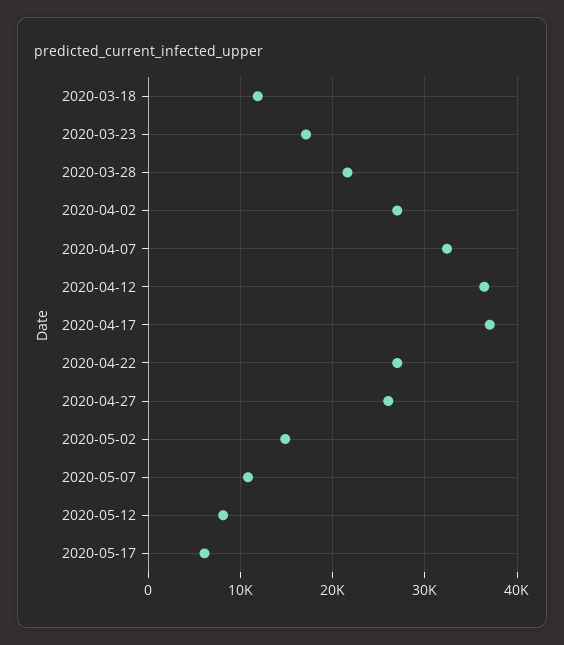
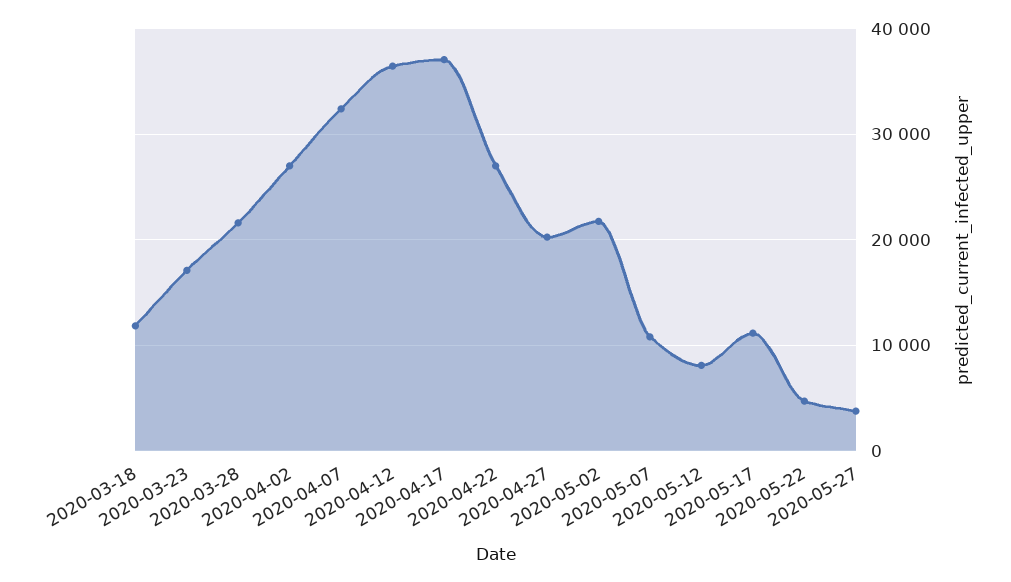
2020-04-27: 26000 -> 20000
2020-05-02: 15000 -> 22000
2020-05-17: 6000 -> 11000
2020-05-22: none -> 5000
2020-05-27: none -> 4000

